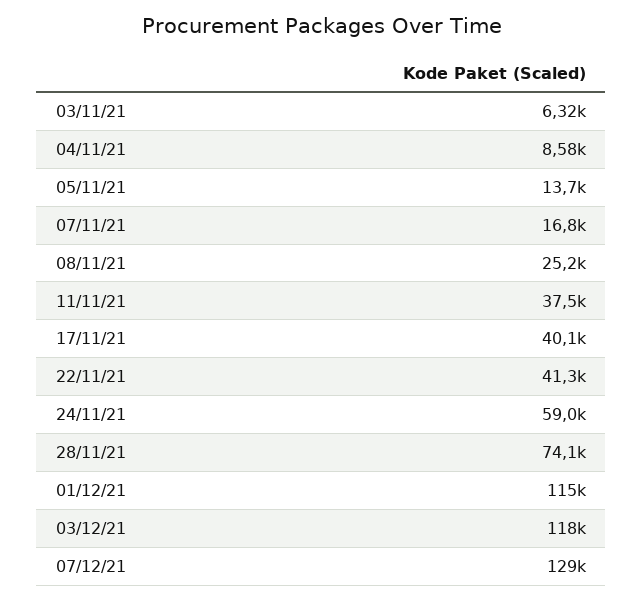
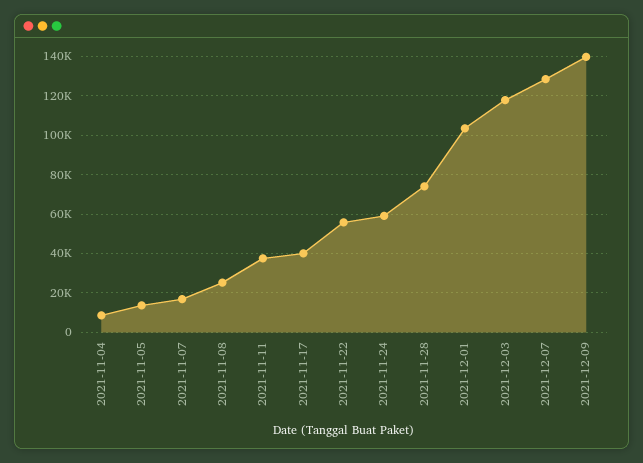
03/11/21: 6320 -> none
22/11/21: 41300 -> 55000
01/12/21: 115000 -> 105000
2021-12-09: none -> 140000

